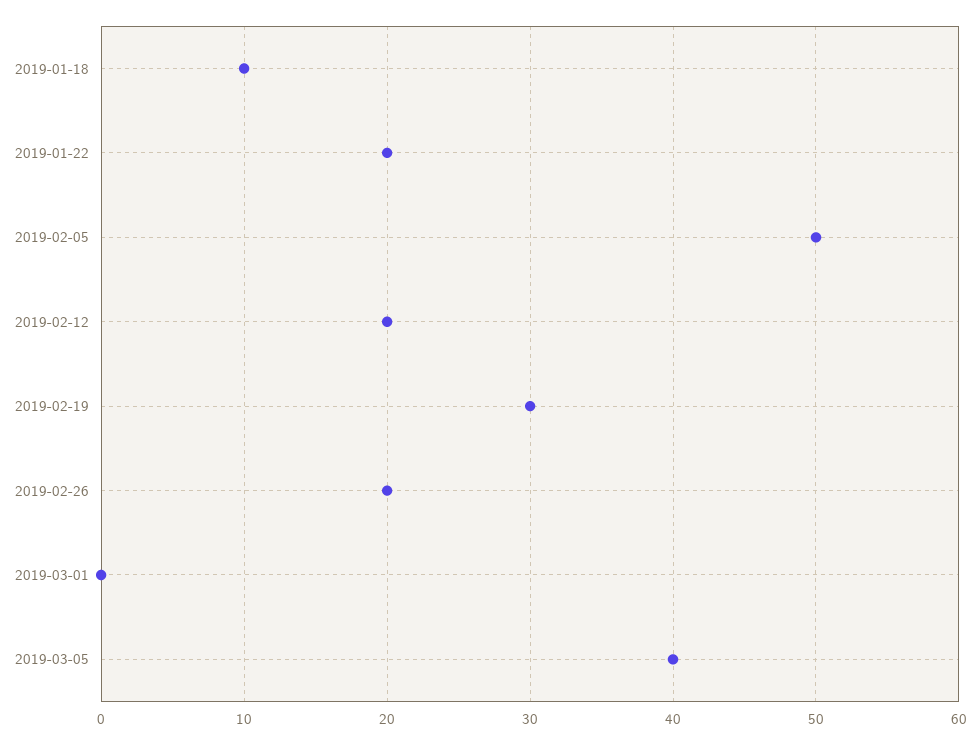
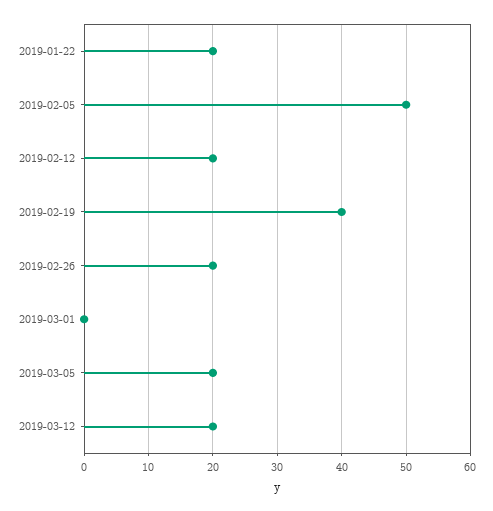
2019-01-18: 10 -> none
2019-02-19: 30 -> 40
2019-03-05: 40 -> 20
2019-03-12: none -> 20

